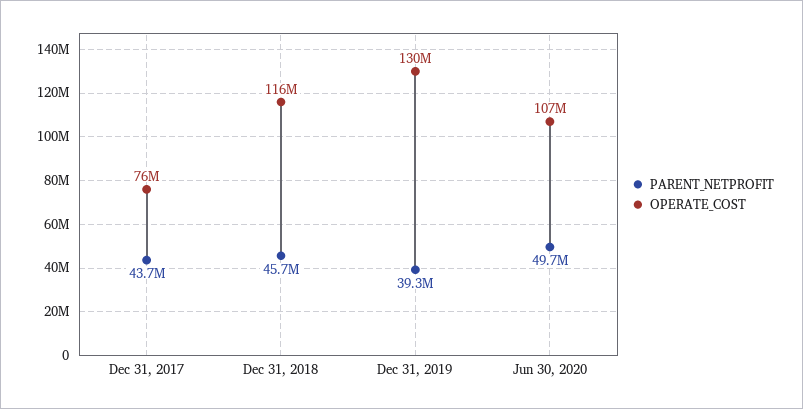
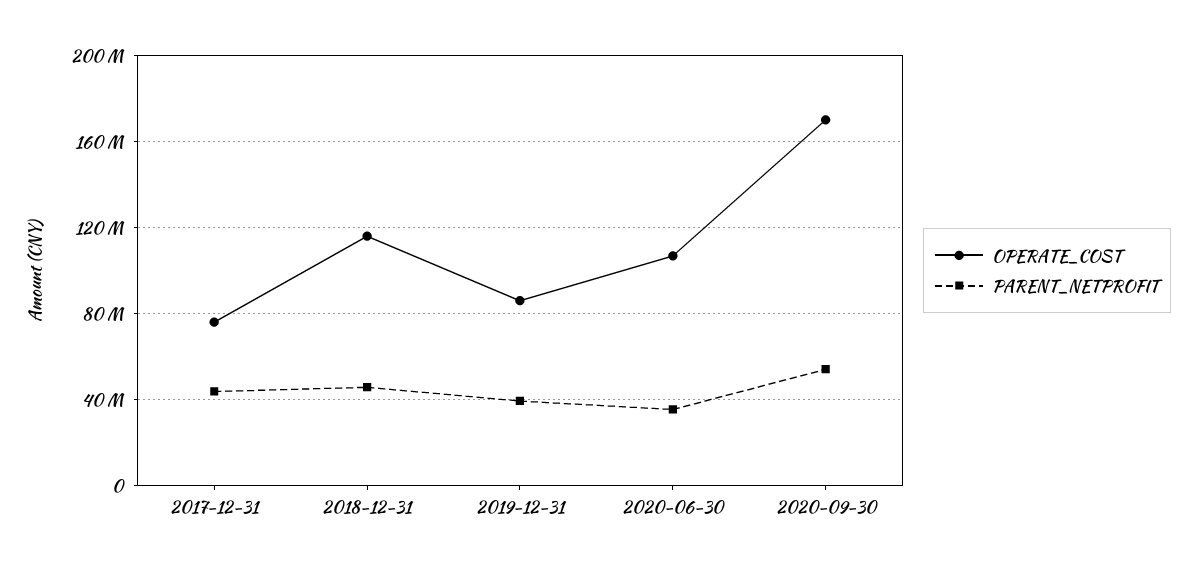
OPERATE_COST, Dec 31, 2019: 130000000 -> 85000000
PARENT_NETPROFIT, Jun 30, 2020: 49700000 -> 35000000
OPERATE_COST, 2020-09-30: none -> 170000000
PARENT_NETPROFIT, 2020-09-30: none -> 55000000

